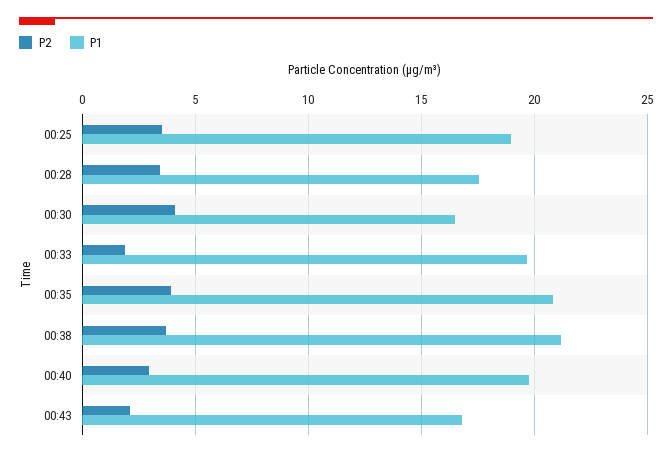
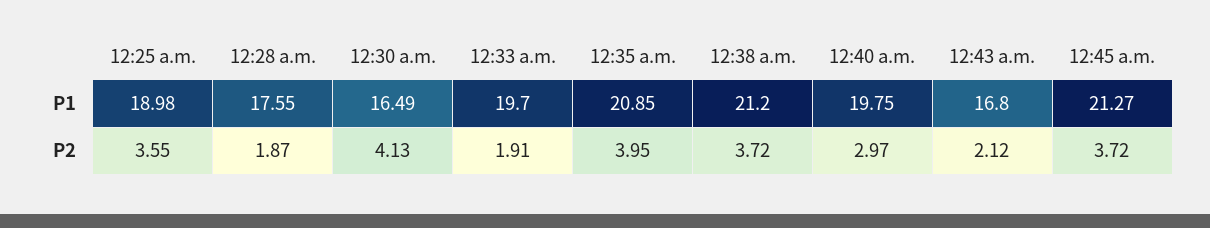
P2, 00:28: 3.5 -> 1.87
P1, 12:45 a.m.: none -> 21.27
P2, 12:45 a.m.: none -> 3.72

